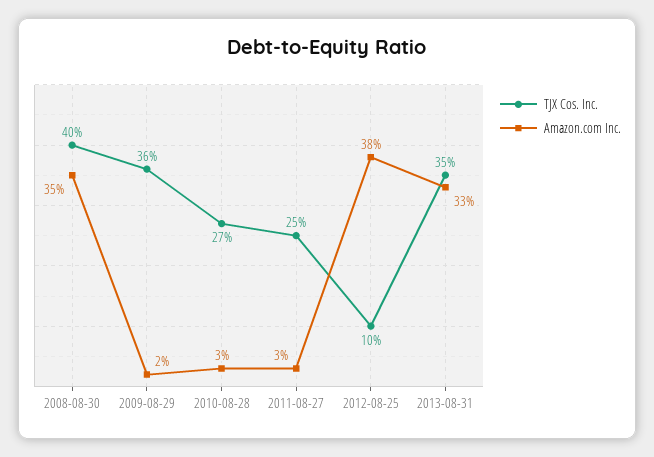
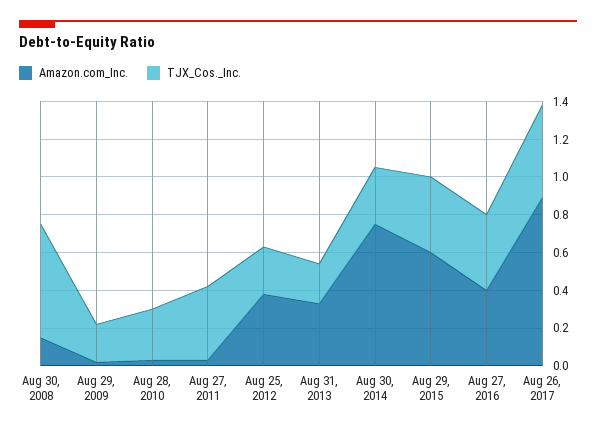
TJX Cos. Inc., 2008-08-30: 0.4 -> 0.6
Amazon.com Inc., 2008-08-30: 0.35 -> 0.15
TJX Cos. Inc., 2009-08-29: 0.36 -> 0.2
TJX Cos. Inc., 2011-08-27: 0.25 -> 0.4
TJX Cos. Inc., 2012-08-25: 0.1 -> 0.25
TJX Cos. Inc., 2013-08-31: 0.35 -> 0.2
Amazon.com Inc., Aug 30, 2014: none -> 0.75
TJX Cos. Inc., Aug 30, 2014: none -> 0.3
Amazon.com Inc., Aug 29, 2015: none -> 0.6
TJX Cos. Inc., Aug 29, 2015: none -> 0.4
Amazon.com Inc., Aug 27, 2016: none -> 0.4
TJX Cos. Inc., Aug 27, 2016: none -> 0.4
Amazon.com Inc., Aug 26, 2017: none -> 0.9
TJX Cos. Inc., Aug 26, 2017: none -> 0.5

